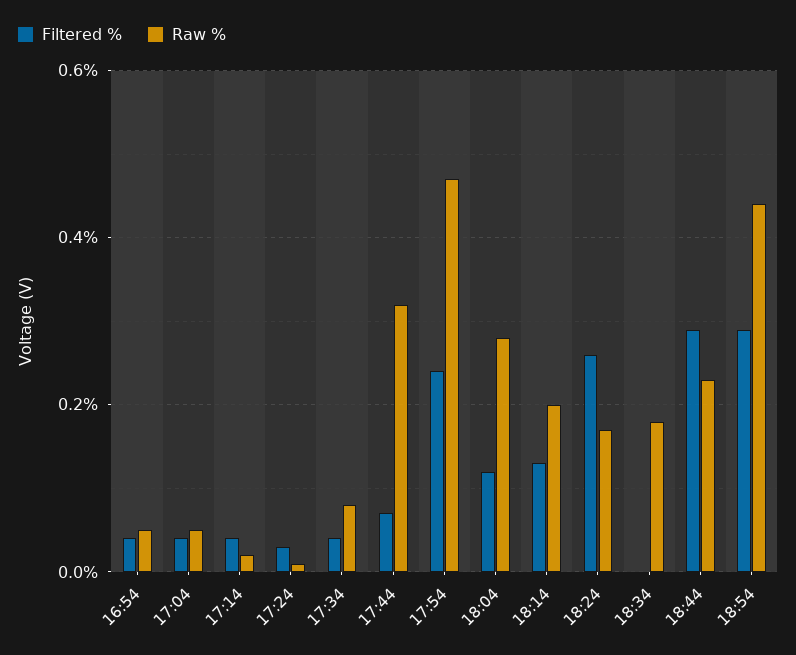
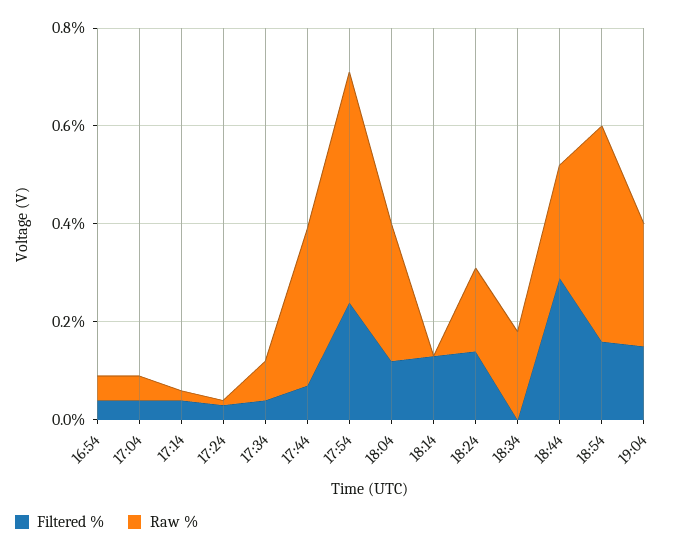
Raw %, 18:14: 0.2 -> 0
Filtered %, 18:24: 0.25 -> 0.15
Filtered %, 18:54: 0.3 -> 0.15
Filtered %, 19:04: none -> 0.15
Raw %, 19:04: none -> 0.25

